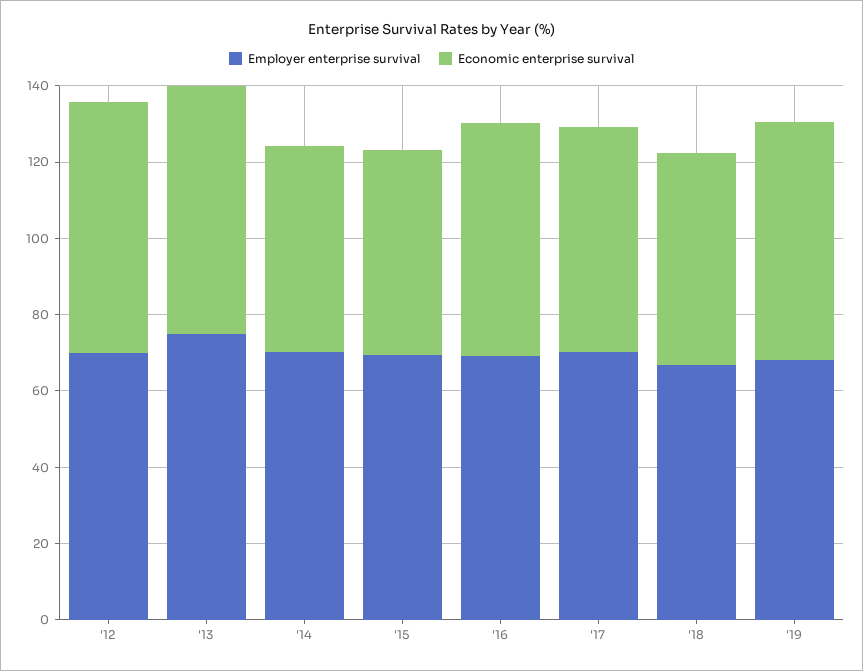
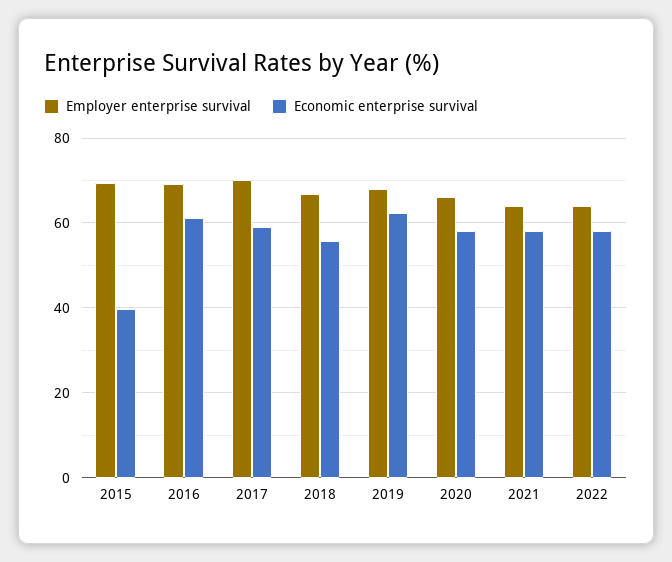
Employer enterprise survival, '12: 70 -> none
Economic enterprise survival, '12: 65 -> none
Employer enterprise survival, '13: 75 -> none
Economic enterprise survival, '13: 65 -> none
Employer enterprise survival, '14: 70 -> none
Economic enterprise survival, '14: 55 -> none
Economic enterprise survival, '15: 55 -> 40
Employer enterprise survival, 2020: none -> 66
Economic enterprise survival, 2020: none -> 58
Employer enterprise survival, 2021: none -> 64
Economic enterprise survival, 2021: none -> 58
Employer enterprise survival, 2022: none -> 64
Economic enterprise survival, 2022: none -> 58

